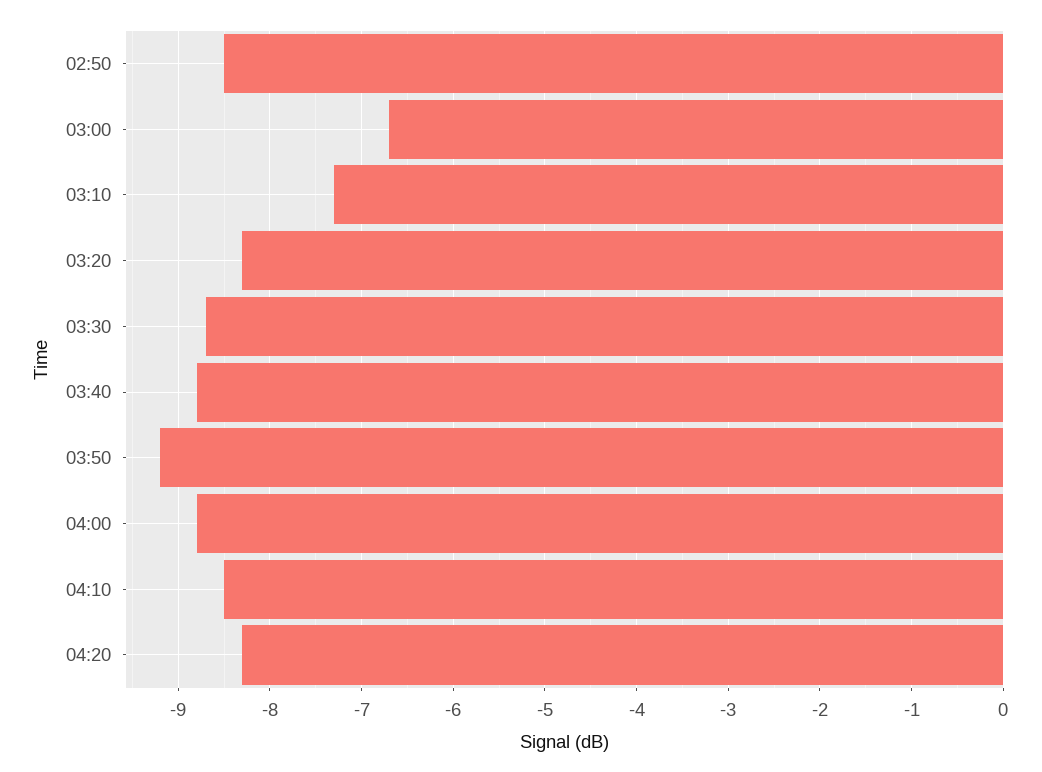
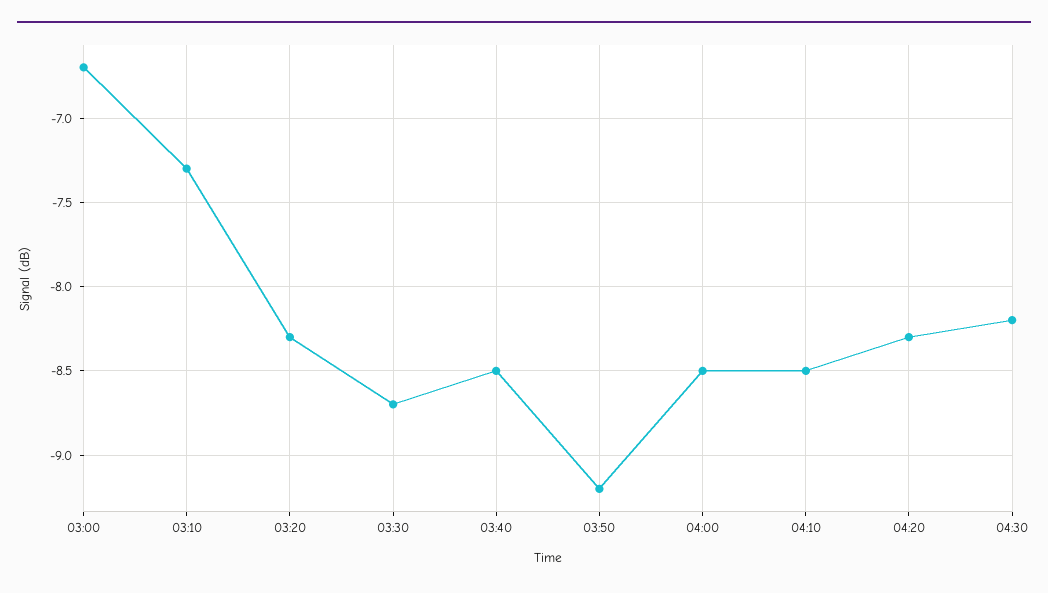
02:50: -8.5 -> none
03:40: -8.8 -> -8.5
04:00: -8.8 -> -8.5
04:30: none -> -8.2

